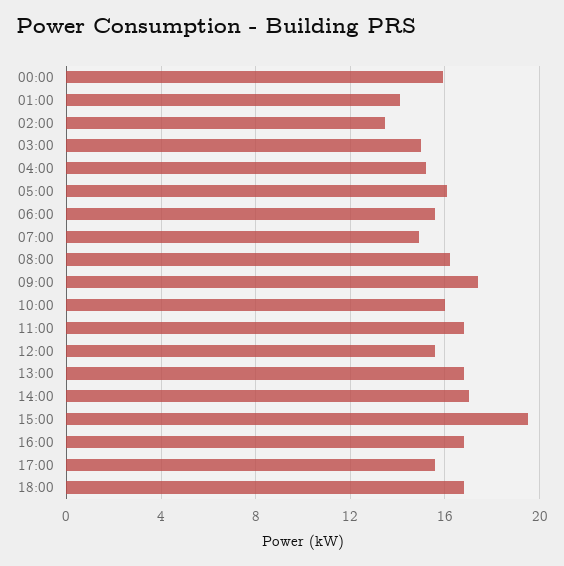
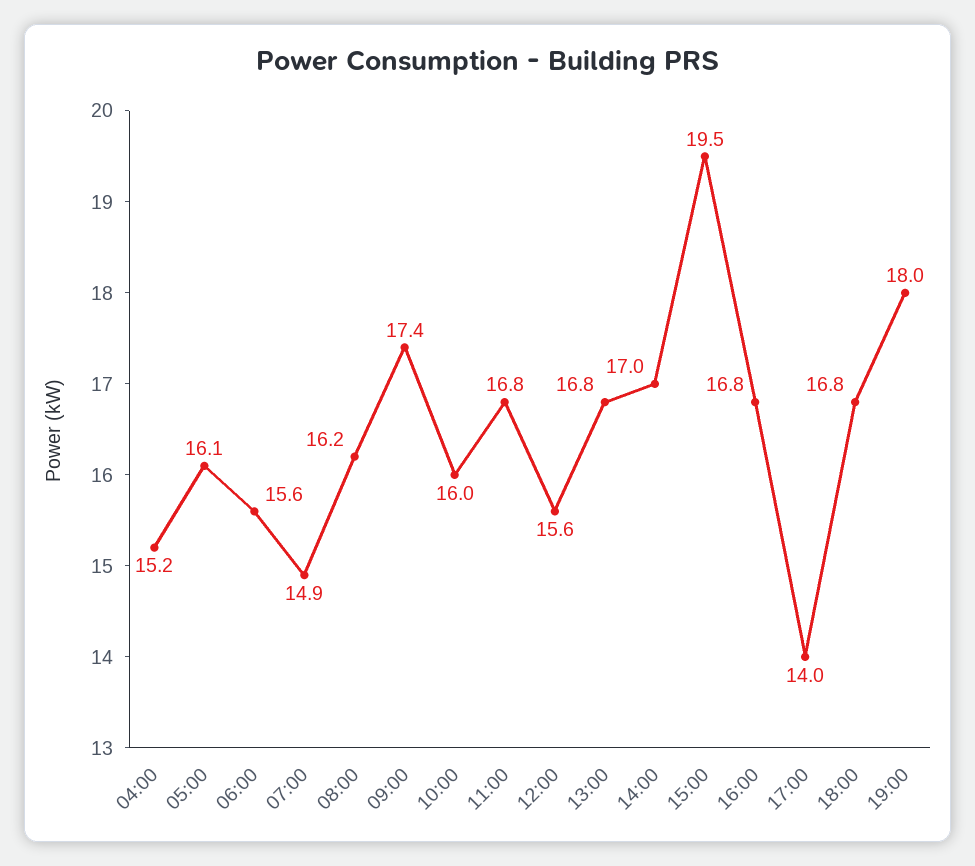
00:00: 16 -> none
01:00: 14 -> none
02:00: 13.5 -> none
03:00: 15 -> none
17:00: 15.5 -> 14
19:00: none -> 18

